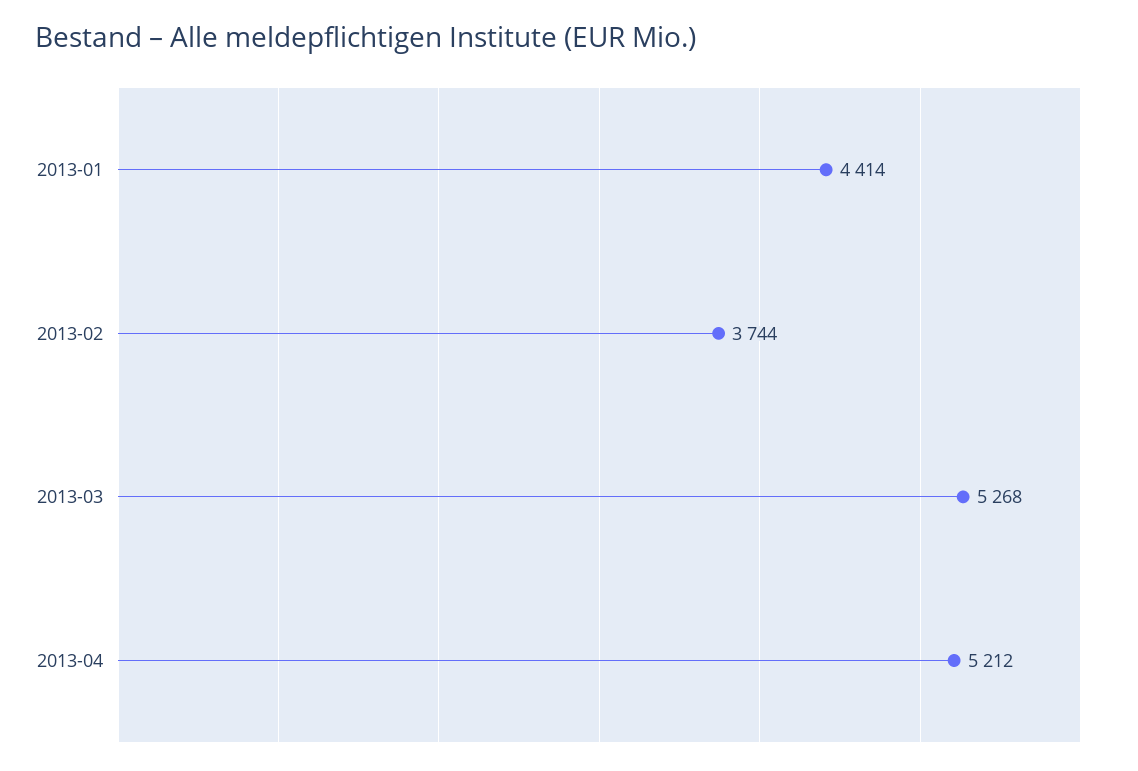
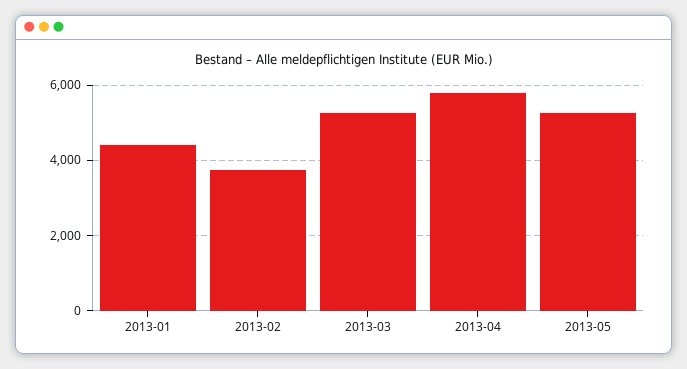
2013-04: 5212 -> 5800
2013-05: none -> 5200

